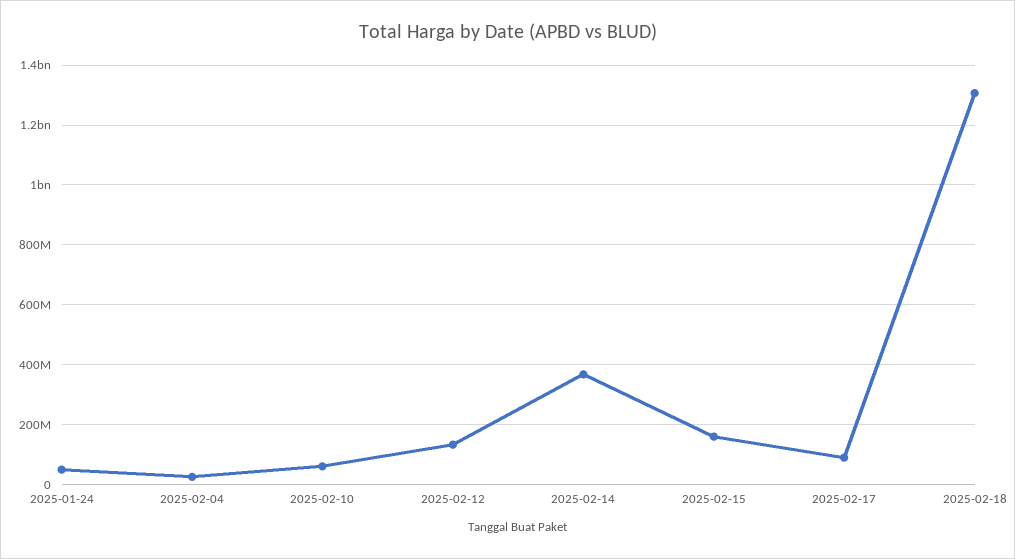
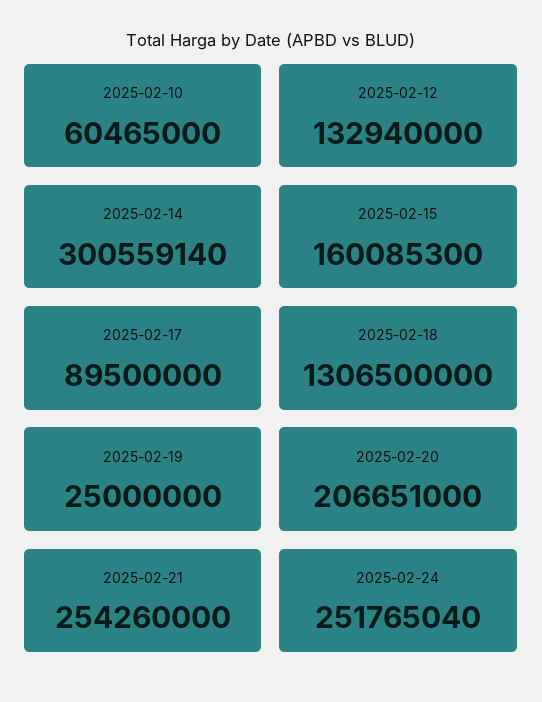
2025-01-24: 50000000 -> none
2025-02-04: 25000000 -> none
2025-02-14: 375000000 -> 300559140
2025-02-19: none -> 25000000
2025-02-20: none -> 206651000
2025-02-21: none -> 254260000
2025-02-24: none -> 251765040

